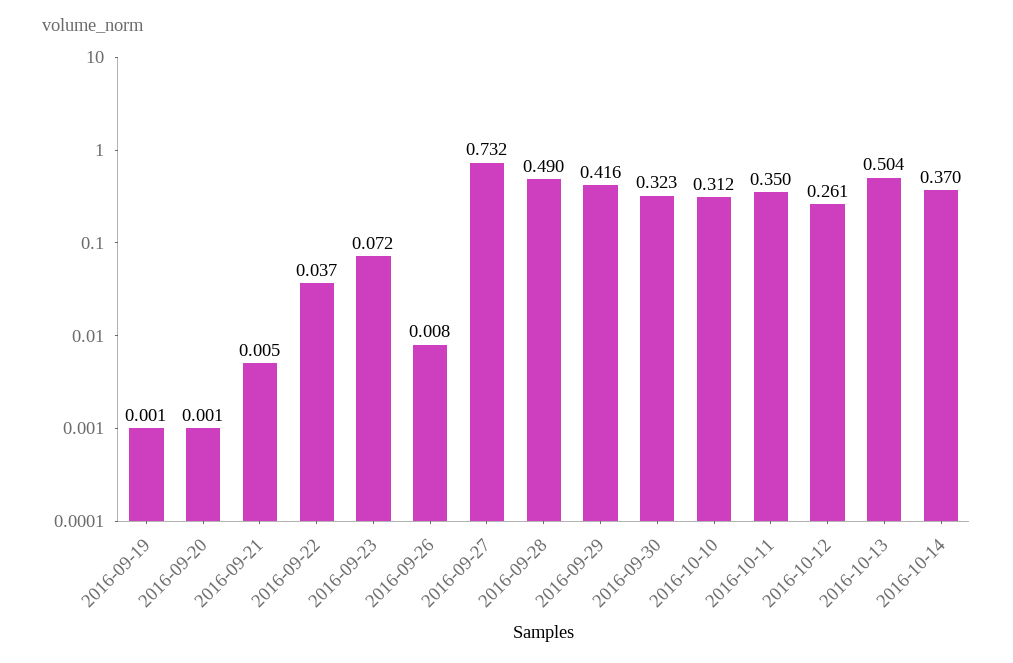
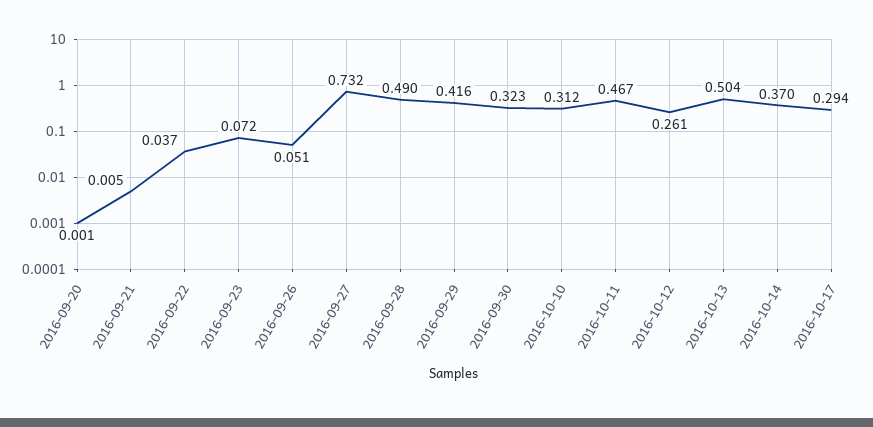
2016-09-19: 0.001 -> none
2016-09-26: 0.008 -> 0.051
2016-10-11: 0.35 -> 0.467
2016-10-17: none -> 0.294

